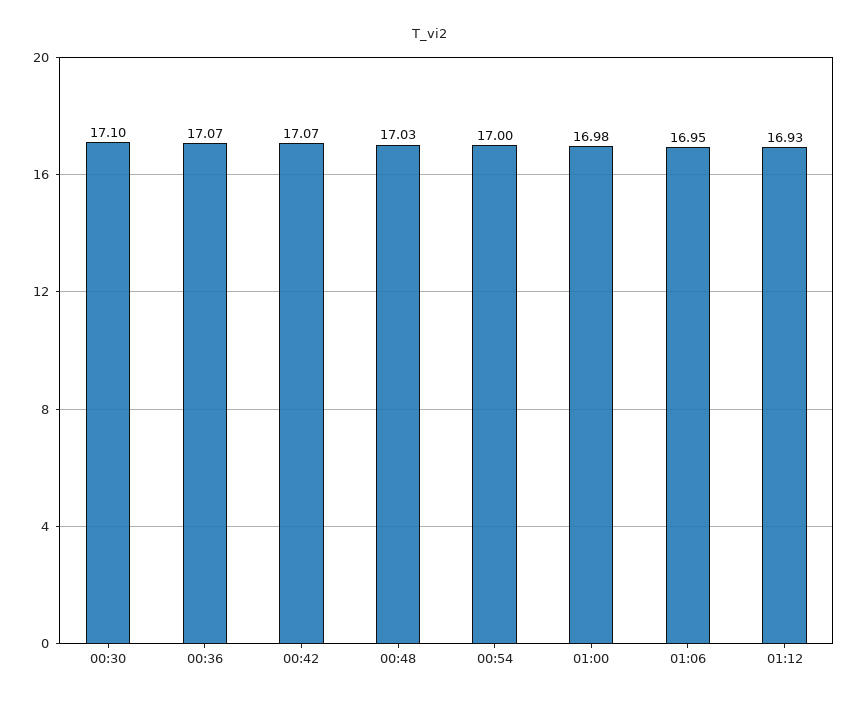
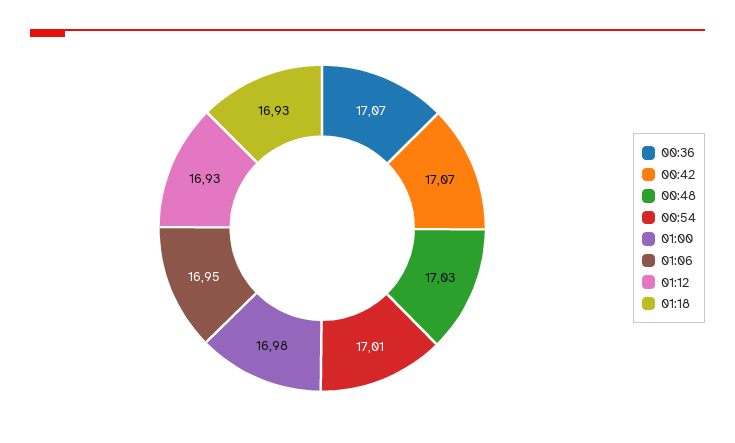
00:30: 17.1 -> none
00:54: 17 -> 17.01
01:18: none -> 16.93

